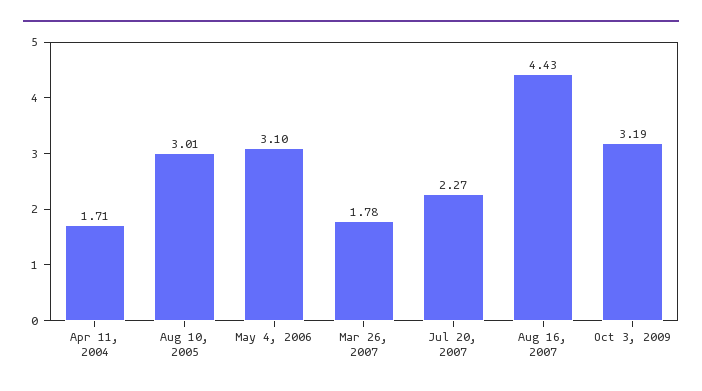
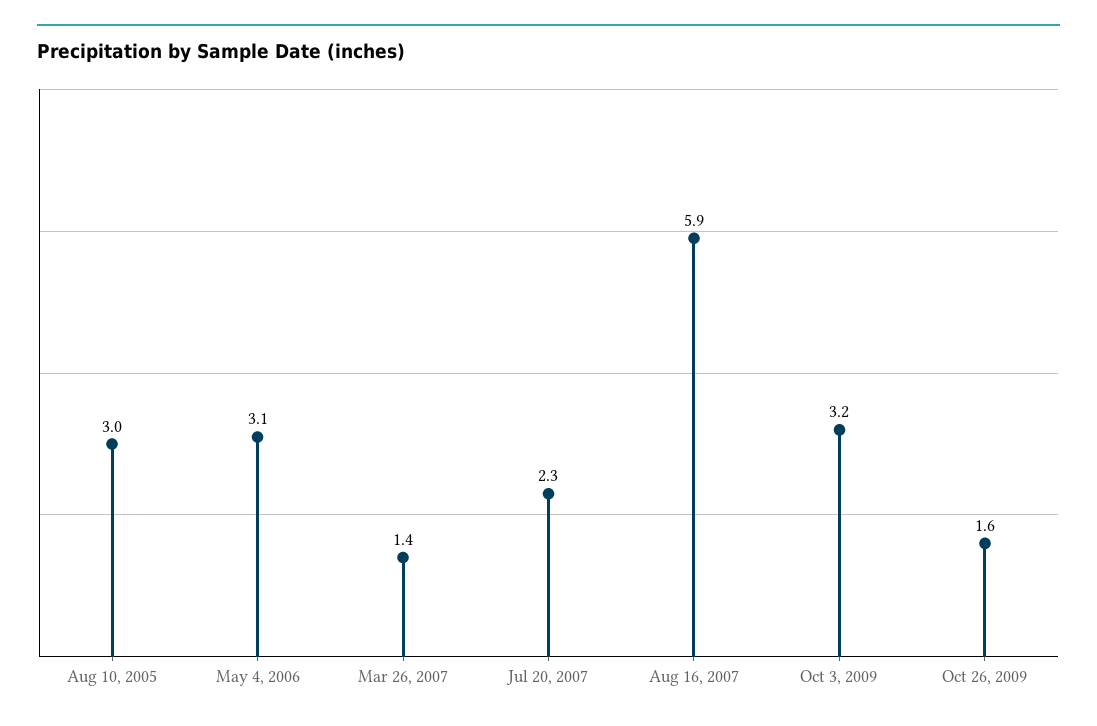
Apr 11, 2004: 1.71 -> none
Mar 26, 2007: 1.78 -> 1.4
Aug 16, 2007: 4.43 -> 5.9
Oct 26, 2009: none -> 1.6

